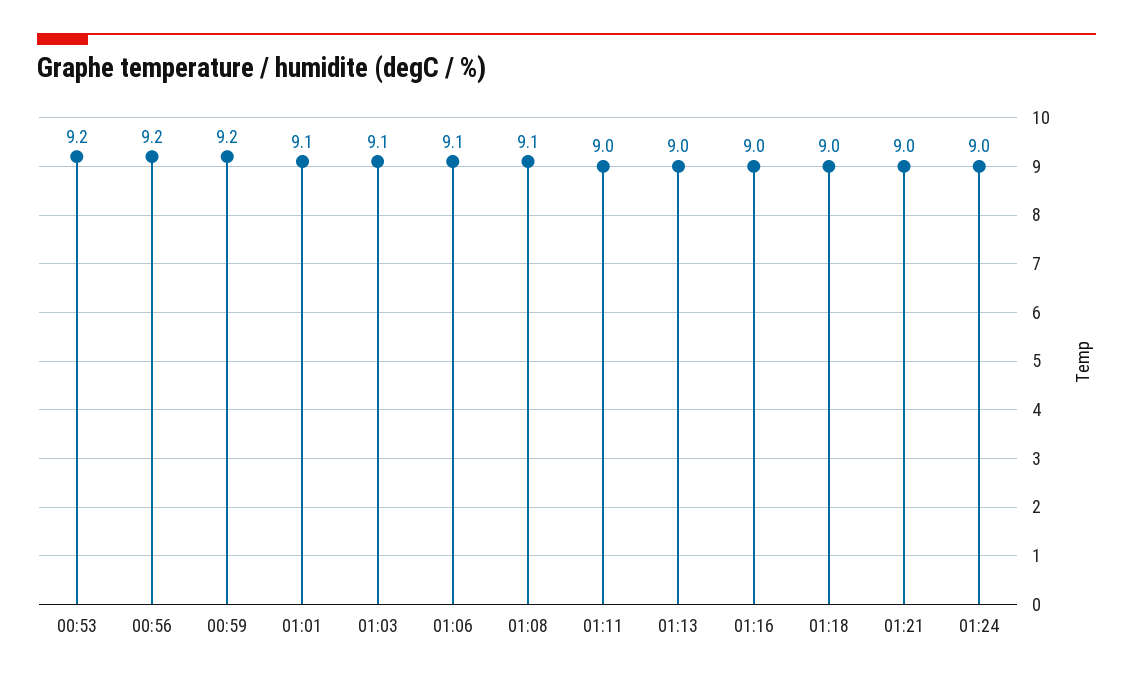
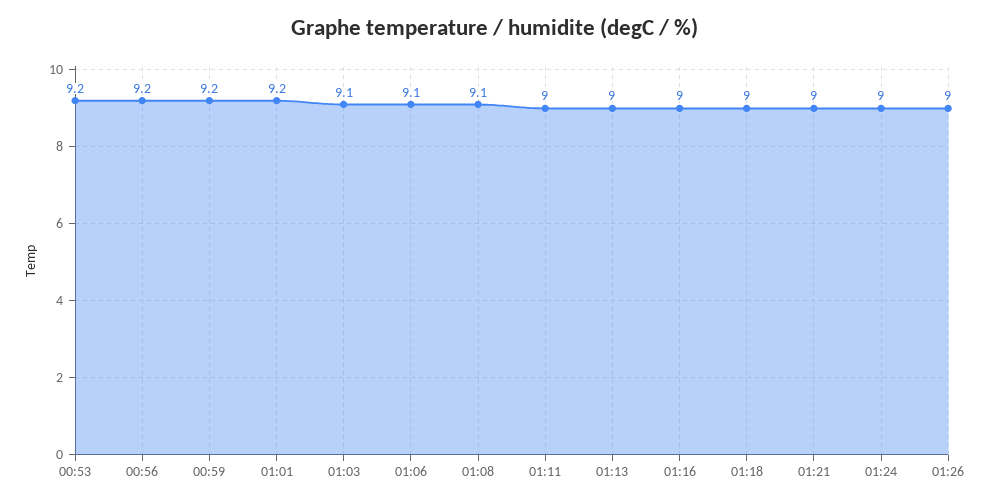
01:01: 9.1 -> 9.2
01:26: none -> 9

